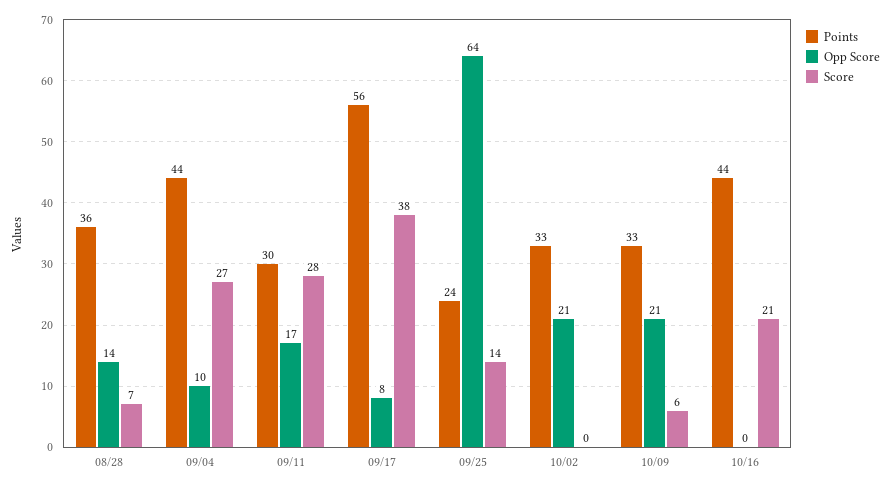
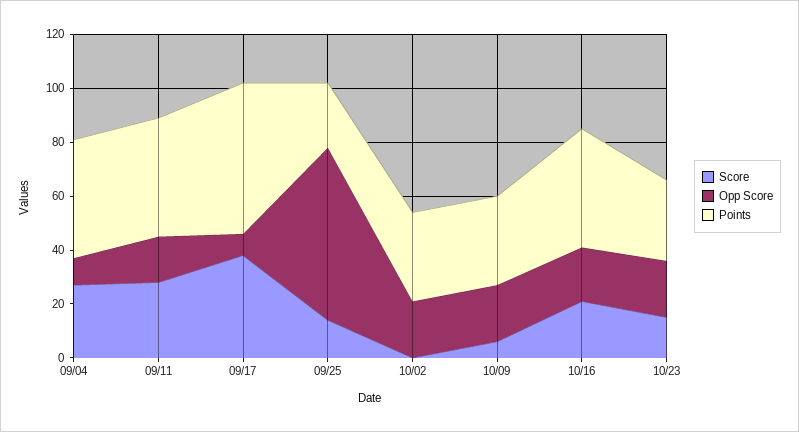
Points, 08/28: 36 -> none
Opp Score, 08/28: 14 -> none
Score, 08/28: 7 -> none
Points, 09/11: 30 -> 45
Opp Score, 10/16: 0 -> 20
Score, 10/23: none -> 15
Opp Score, 10/23: none -> 20
Points, 10/23: none -> 30

